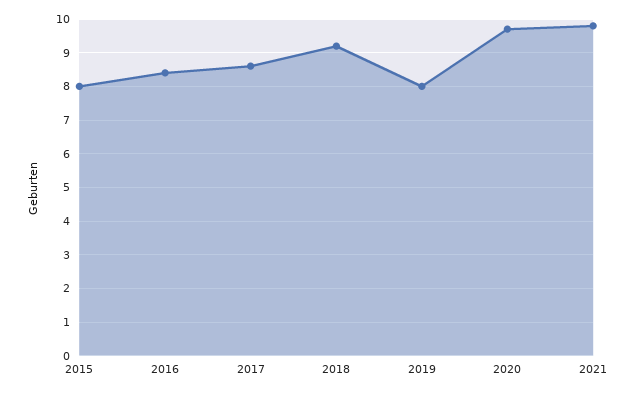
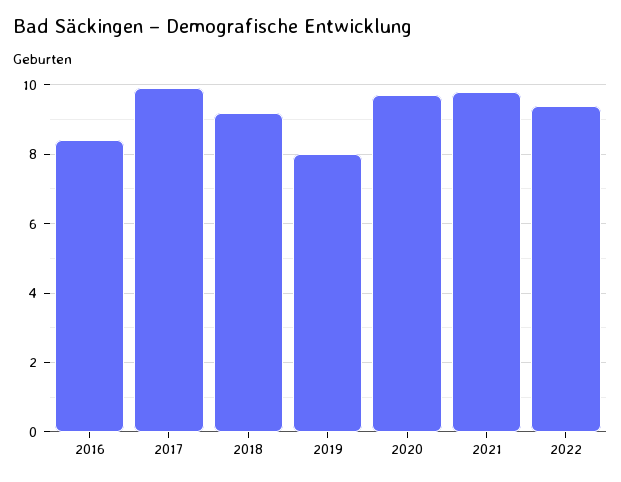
2015: 8 -> none
2017: 8.5 -> 10
2022: none -> 9.5

